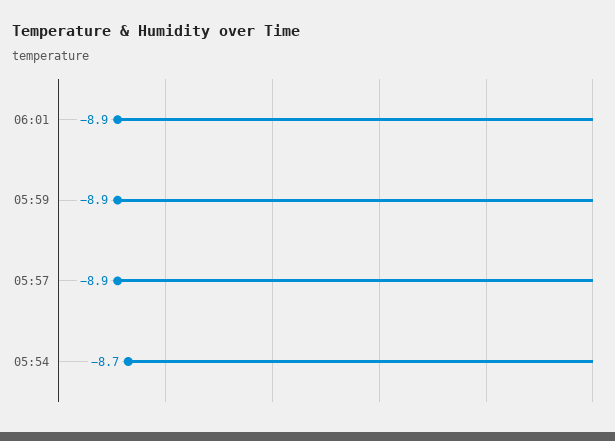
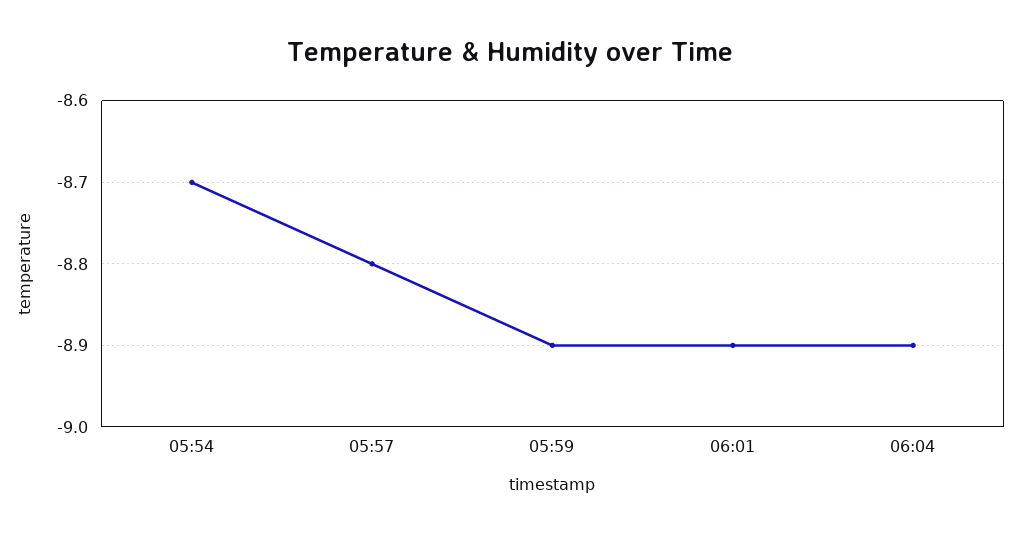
05:57: -8.9 -> -8.8
06:04: none -> -8.9

